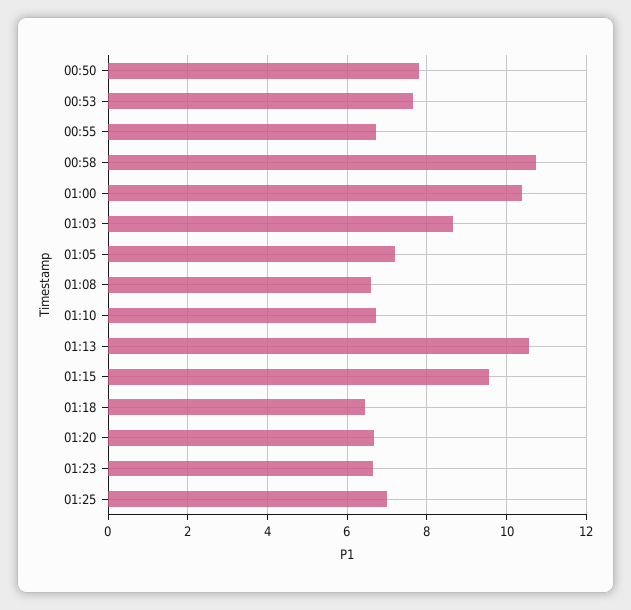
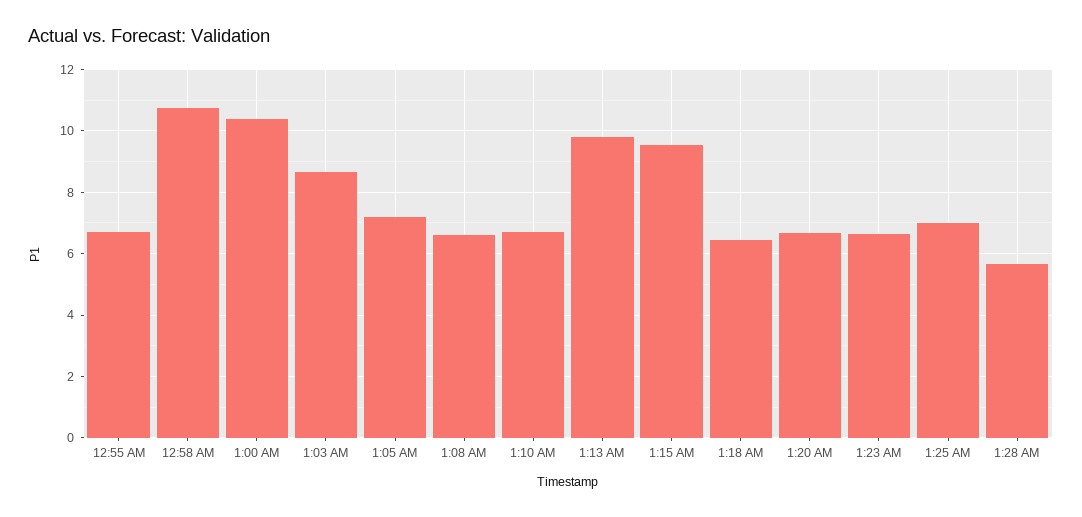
00:50: 7.8 -> none
00:53: 7.6 -> none
01:13: 10.6 -> 9.8
1:28 AM: none -> 5.6

